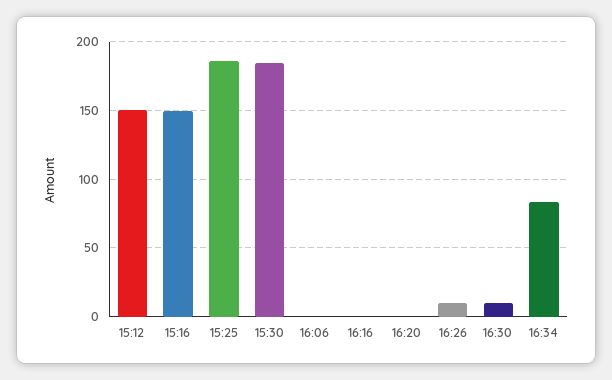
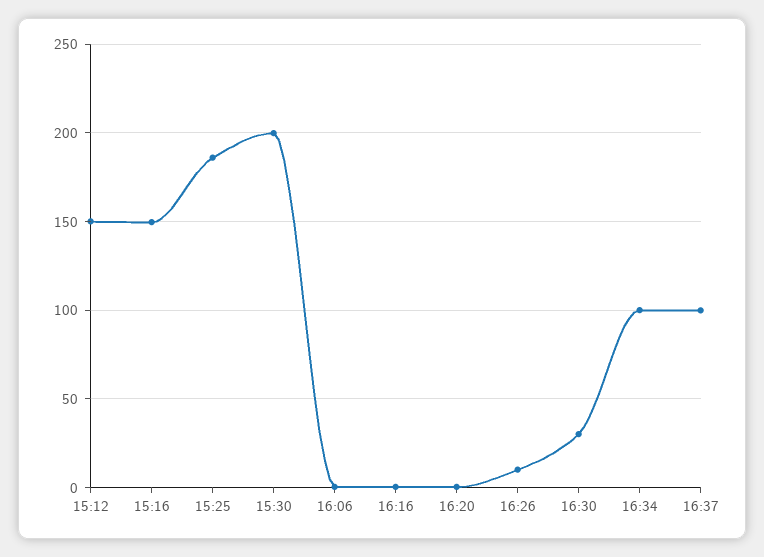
15:30: 185 -> 200
16:30: 10 -> 30
16:34: 85 -> 100
16:37: none -> 100

